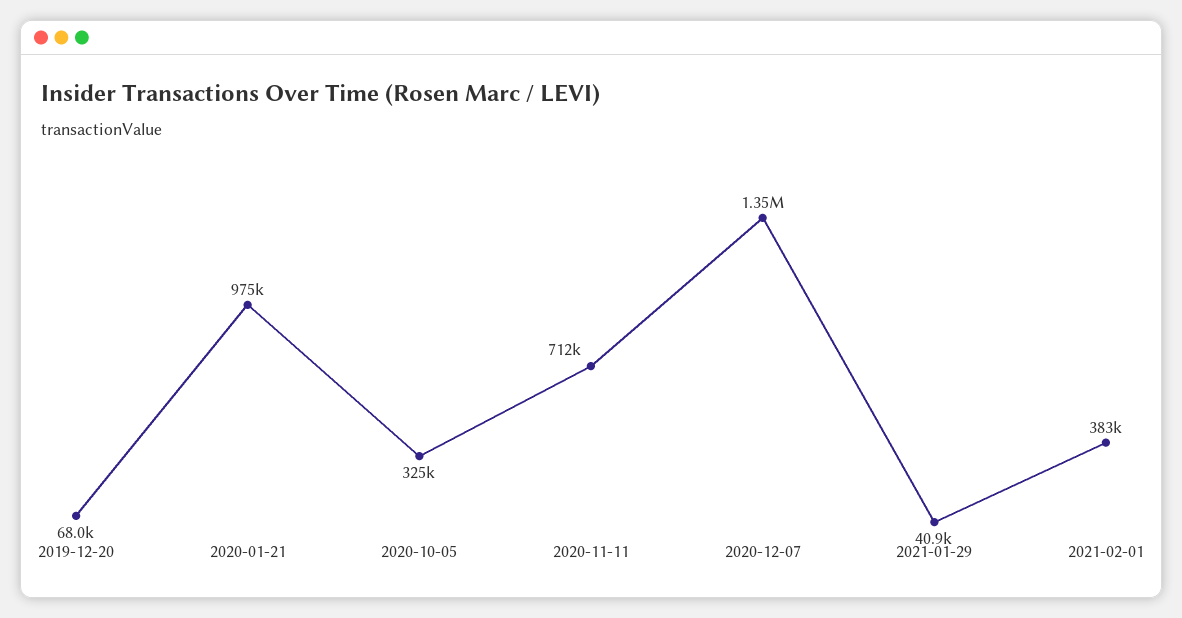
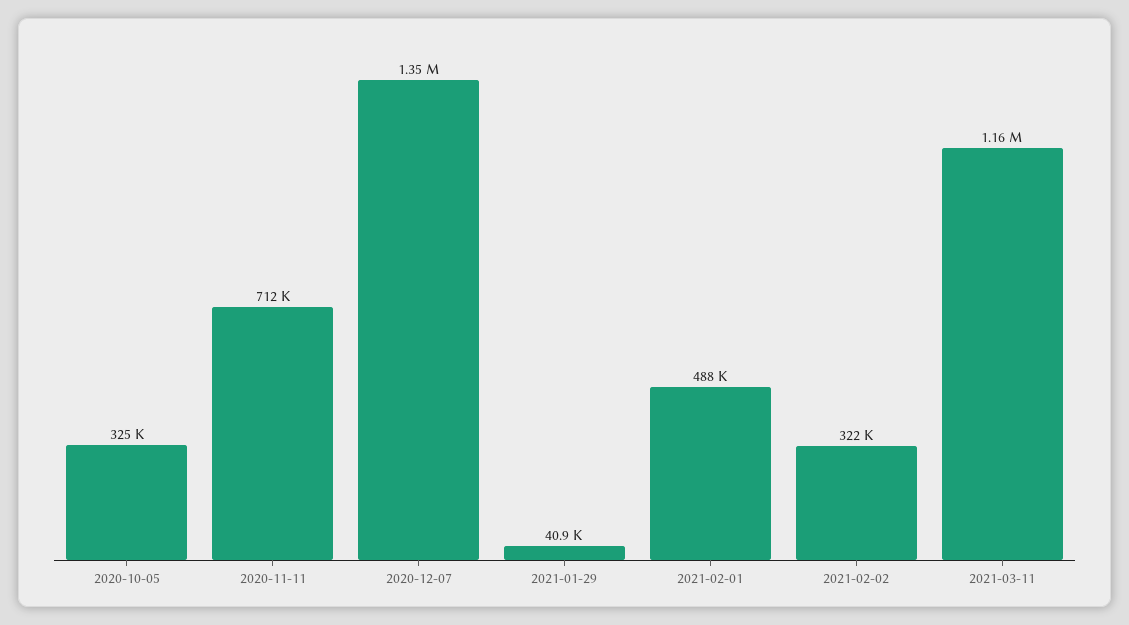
2019-12-20: 68000 -> none
2020-01-21: 975000 -> none
2021-02-01: 383000 -> 488000
2021-02-02: none -> 322000
2021-03-11: none -> 1160000

